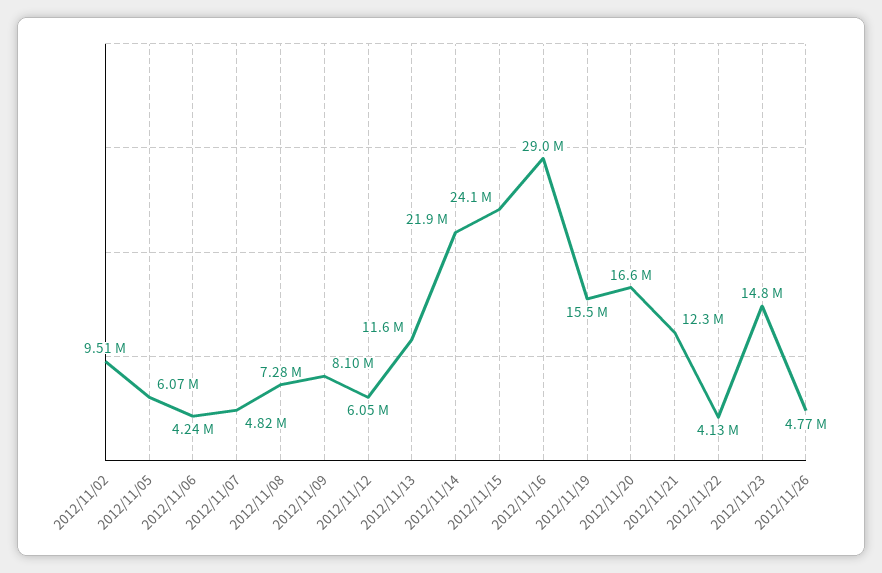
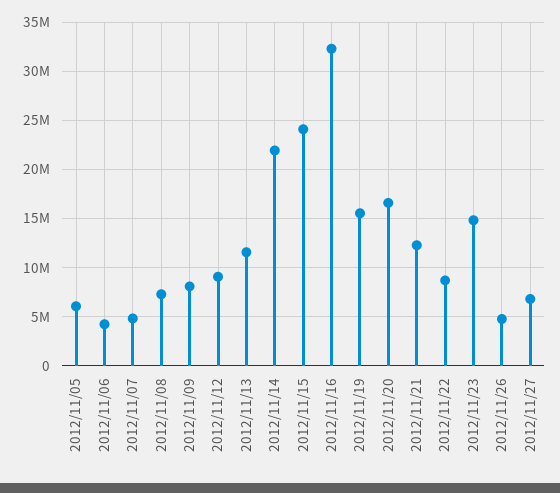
2012/11/02: 9510000 -> none
2012/11/12: 6050000 -> 9000000
2012/11/16: 29000000 -> 32000000
2012/11/22: 4130000 -> 9000000
2012/11/27: none -> 7000000

